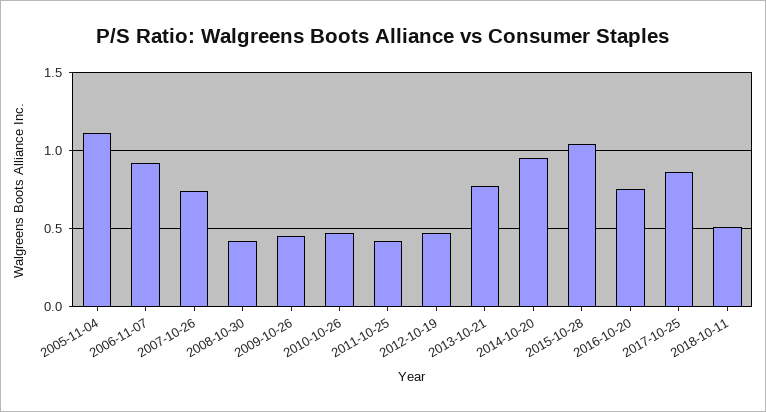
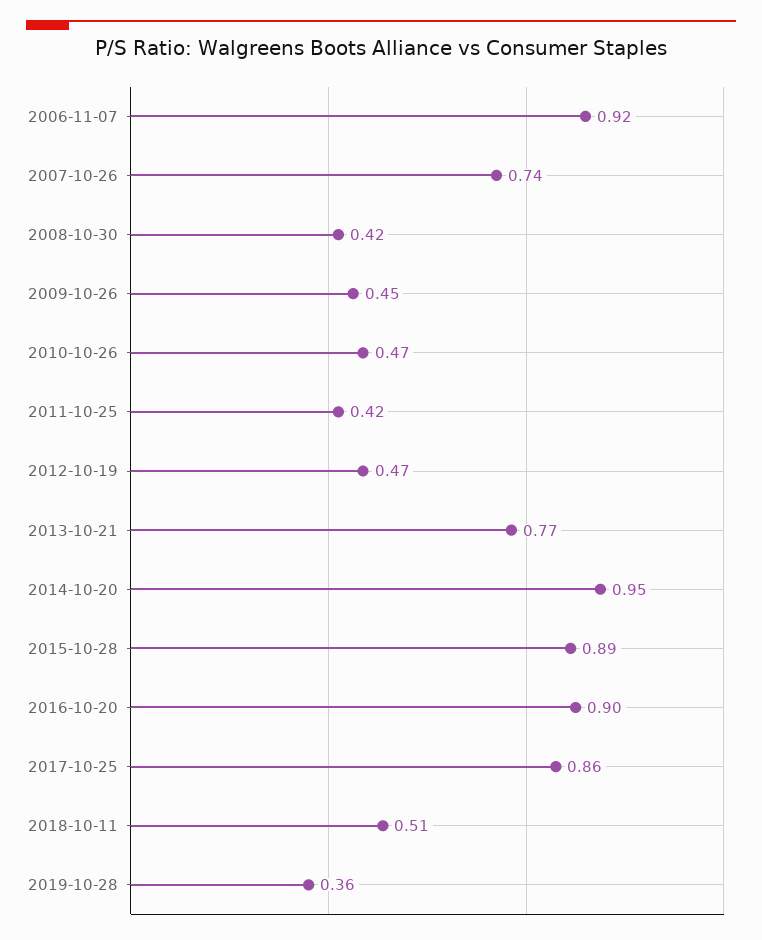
2005-11-04: 1.1 -> none
2015-10-28: 1.05 -> 0.89
2016-10-20: 0.75 -> 0.9
2019-10-28: none -> 0.36

